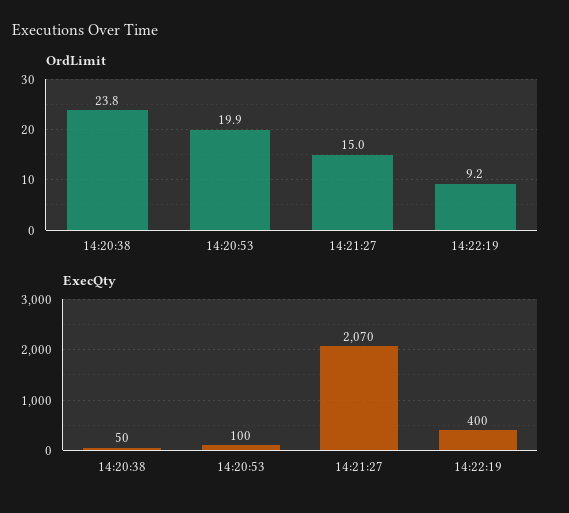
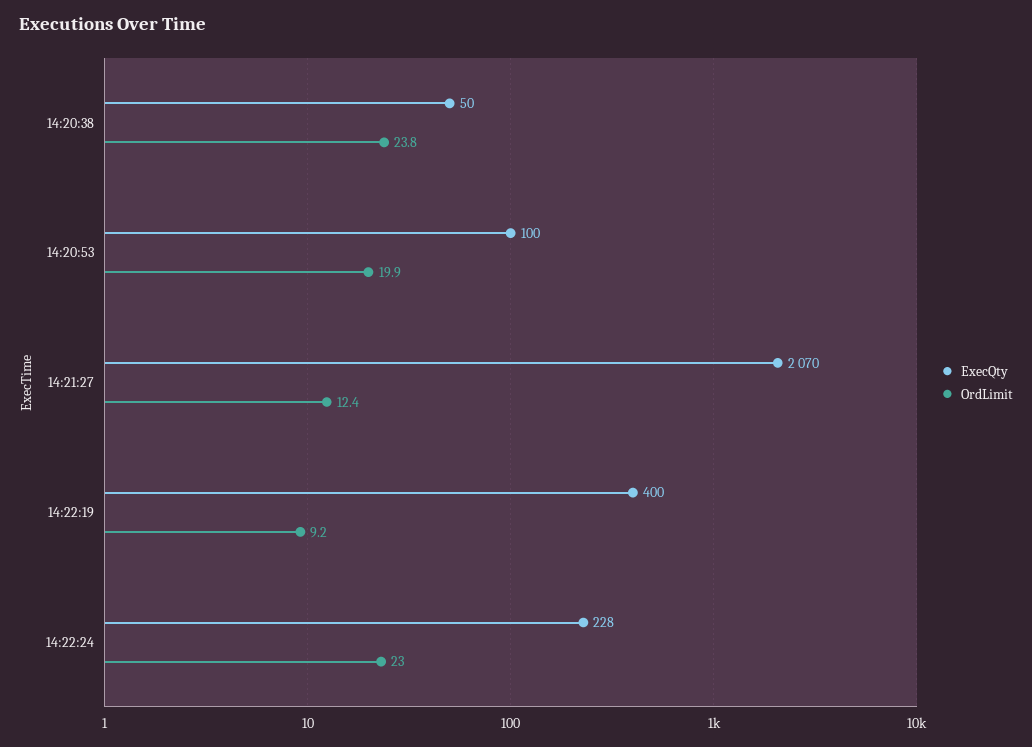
OrdLimit, 14:21:27: 15 -> 12.4
ExecQty, 14:22:24: none -> 228
OrdLimit, 14:22:24: none -> 23

